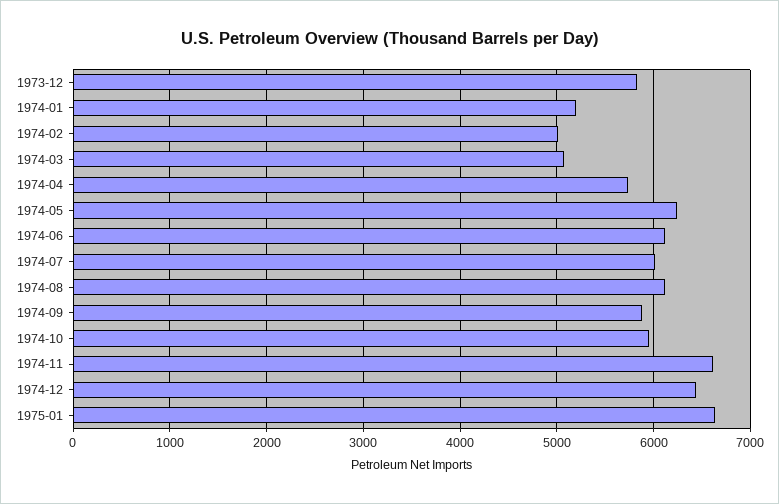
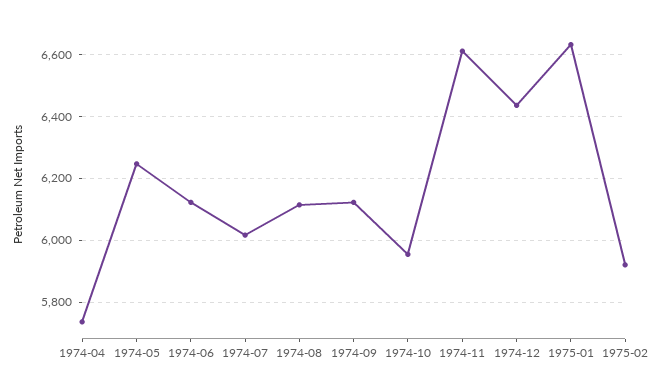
1973-12: 5800 -> none
1974-01: 5200 -> none
1974-02: 5000 -> none
1974-03: 5100 -> none
1974-09: 5900 -> 6120
1975-02: none -> 5920

